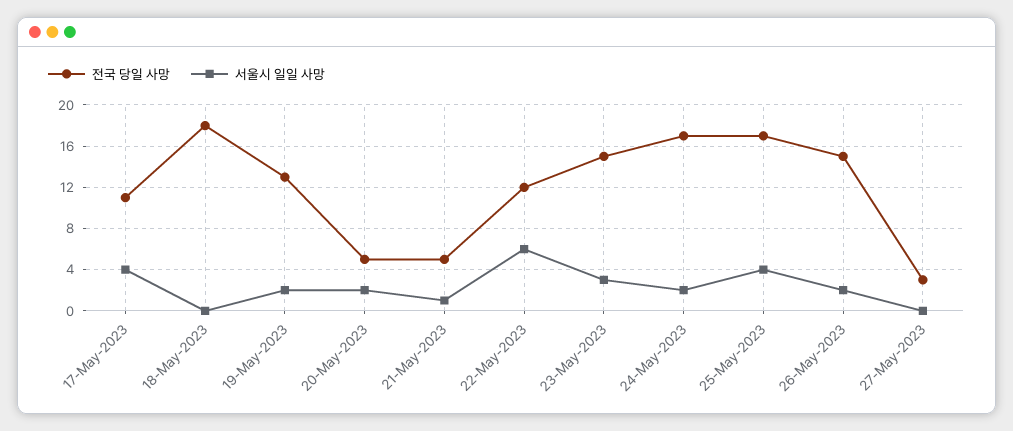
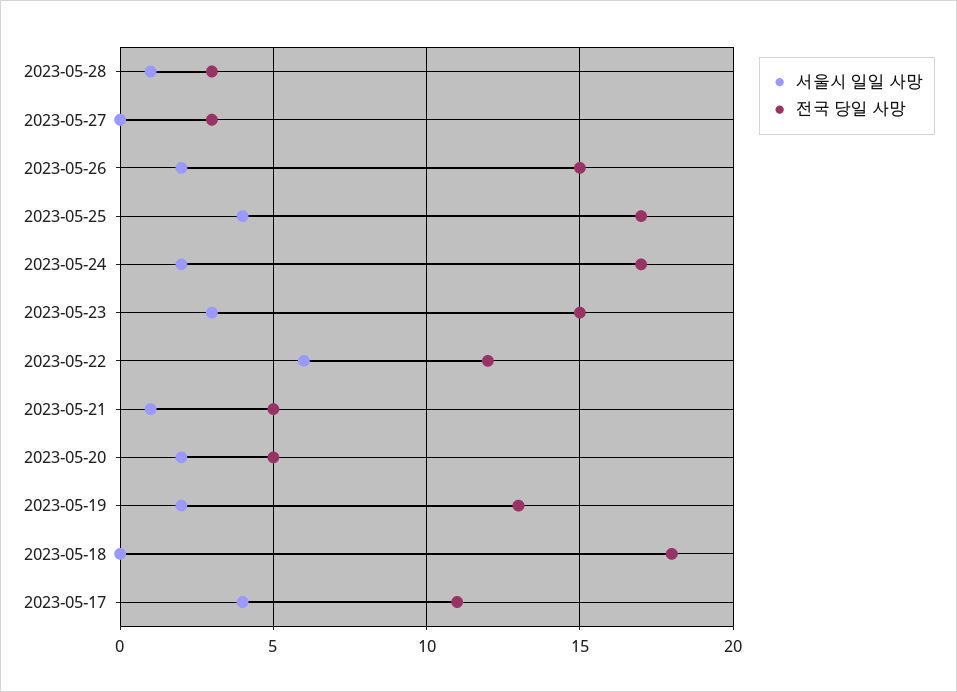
서울시 일일 사망, 2023-05-28: none -> 1
전국 당일 사망, 2023-05-28: none -> 3

